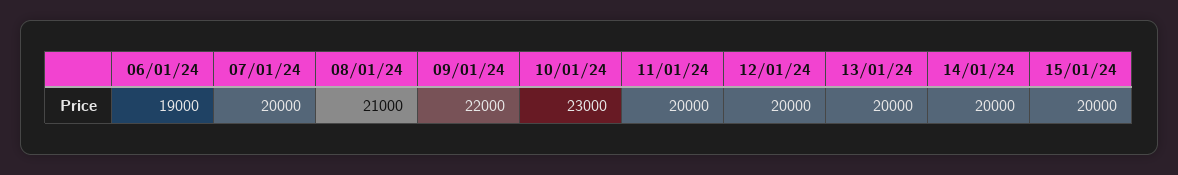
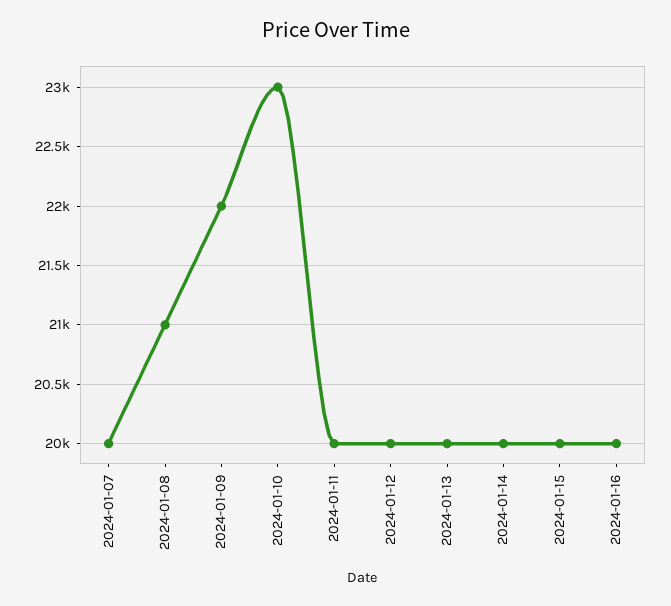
06/01/24: 19000 -> none
2024-01-16: none -> 20000

